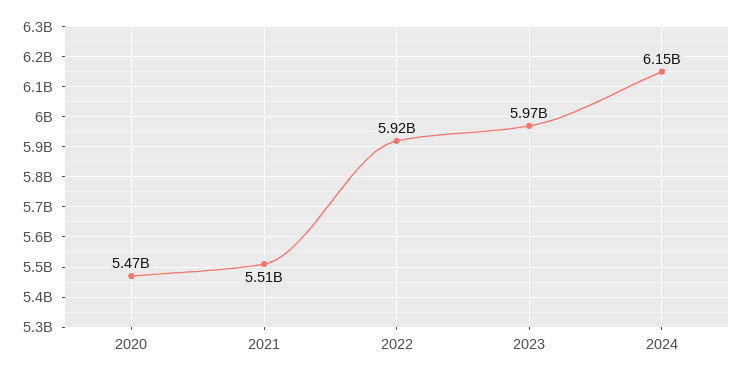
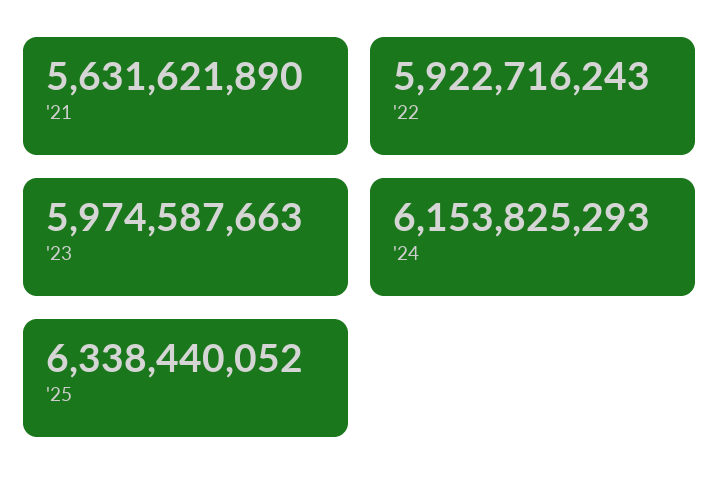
2020: 5470000000 -> none
2021: 5510000000 -> 5631621890
'25: none -> 6338440052

